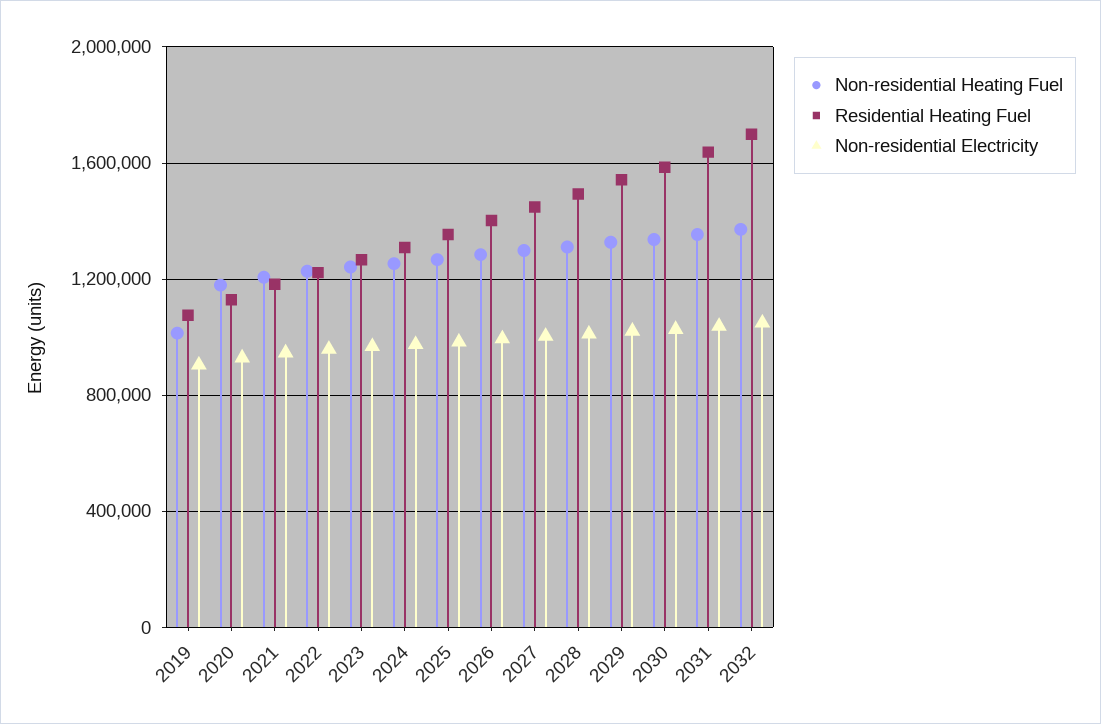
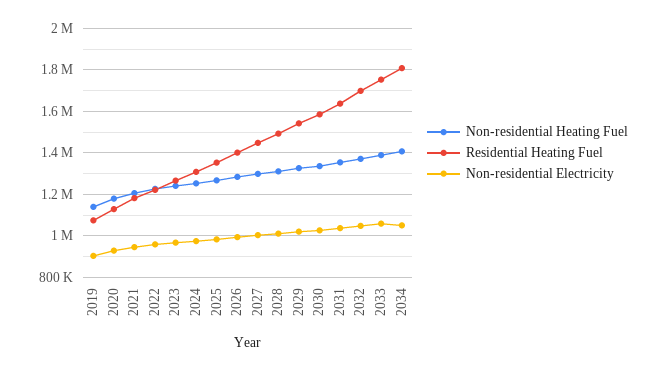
Non-residential Heating Fuel, 2019: 1000000 -> 1150000
Non-residential Heating Fuel, 2033: none -> 1400000
Residential Heating Fuel, 2033: none -> 1750000
Non-residential Electricity, 2033: none -> 1050000
Non-residential Heating Fuel, 2034: none -> 1400000
Residential Heating Fuel, 2034: none -> 1800000
Non-residential Electricity, 2034: none -> 1050000

